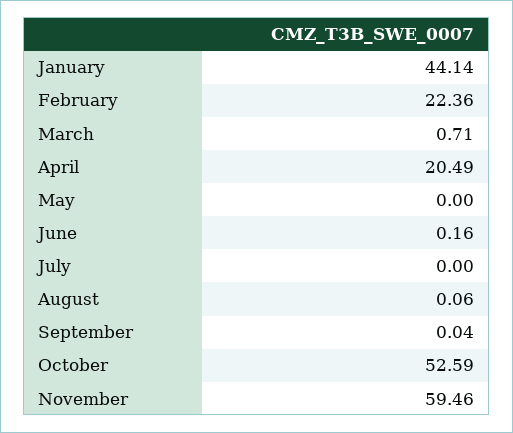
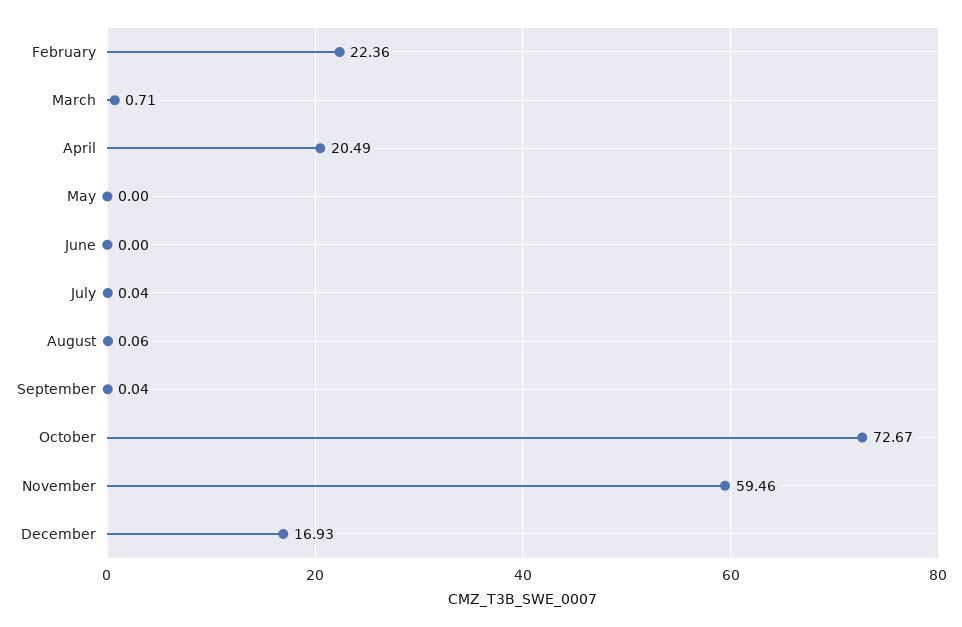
January: 44.14 -> none
June: 0.16 -> 0
July: 0 -> 0.04
October: 52.59 -> 72.67
December: none -> 16.93

